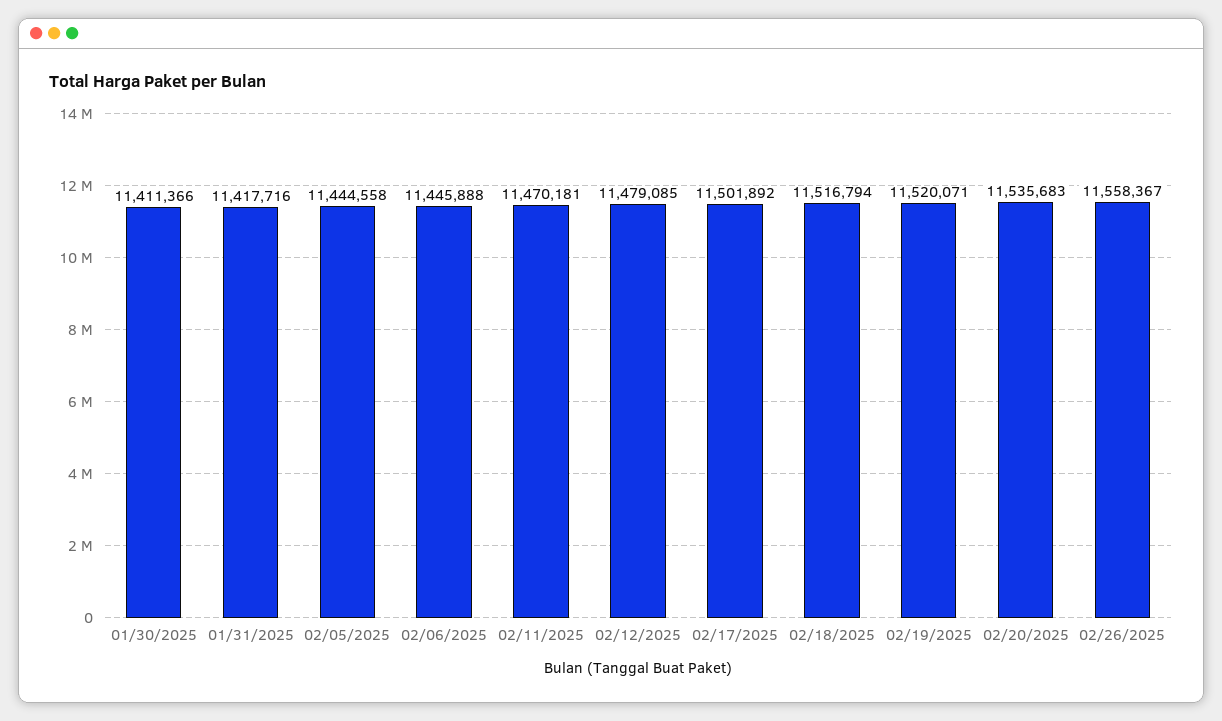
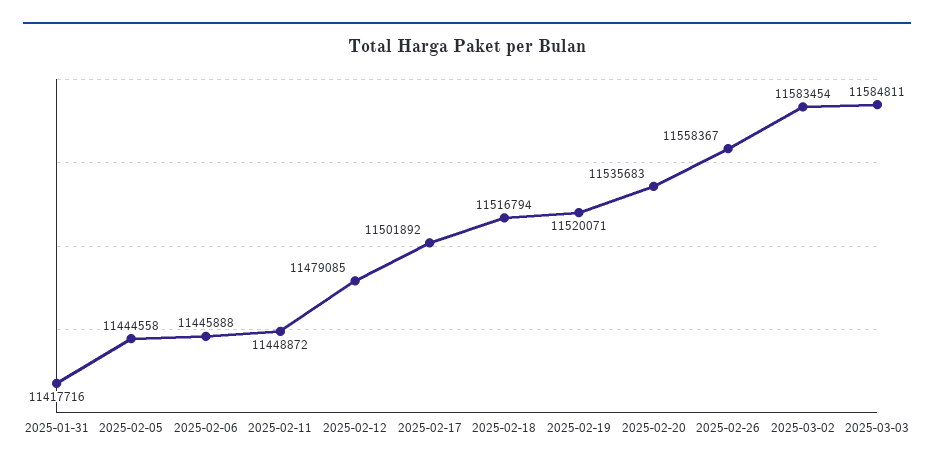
01/30/2025: 11411366 -> none
02/11/2025: 11470181 -> 11448872
2025-03-02: none -> 11583454
2025-03-03: none -> 11584811

